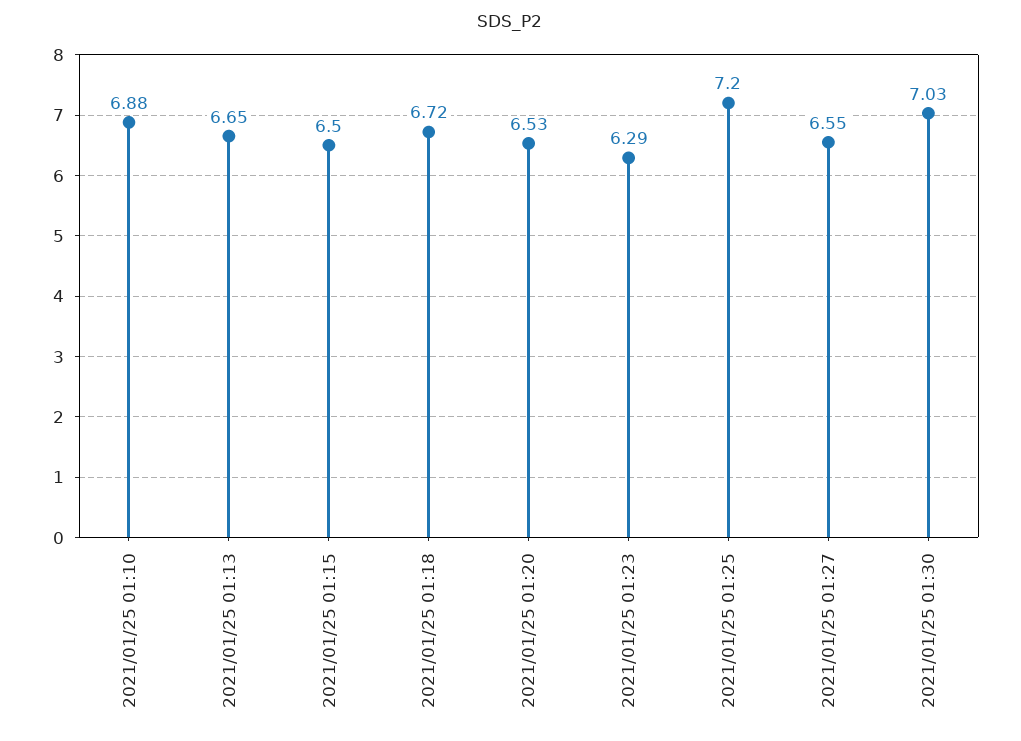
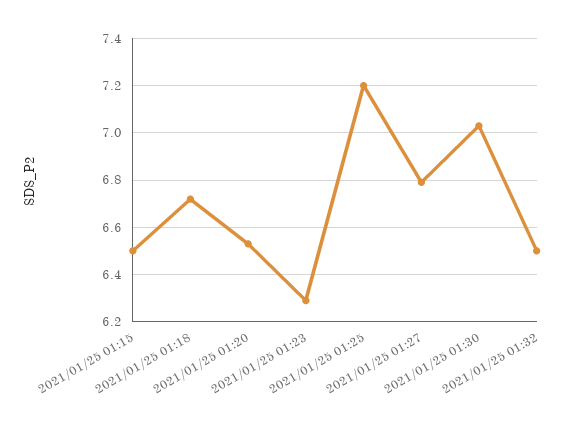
2021/01/25 01:10: 6.88 -> none
2021/01/25 01:13: 6.65 -> none
2021/01/25 01:27: 6.55 -> 6.8
2021/01/25 01:32: none -> 6.5

